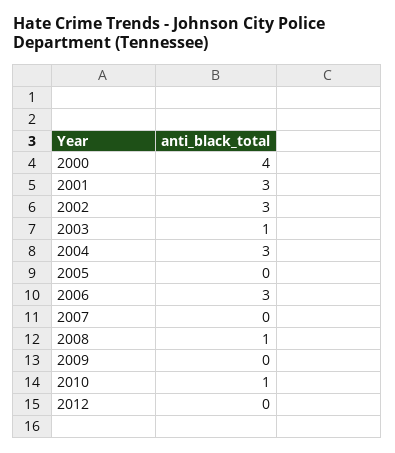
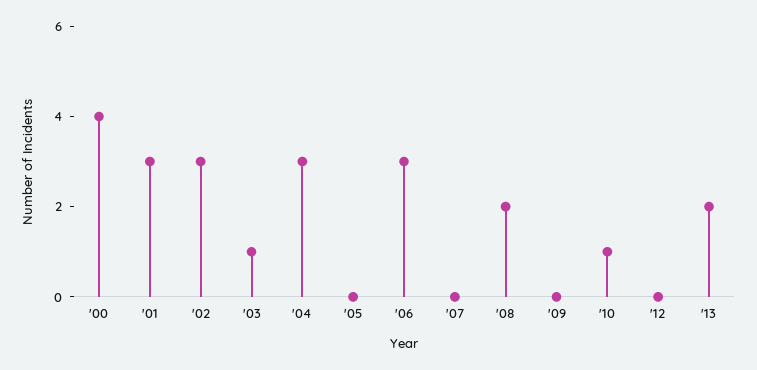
2008: 1 -> 2
'13: none -> 2

